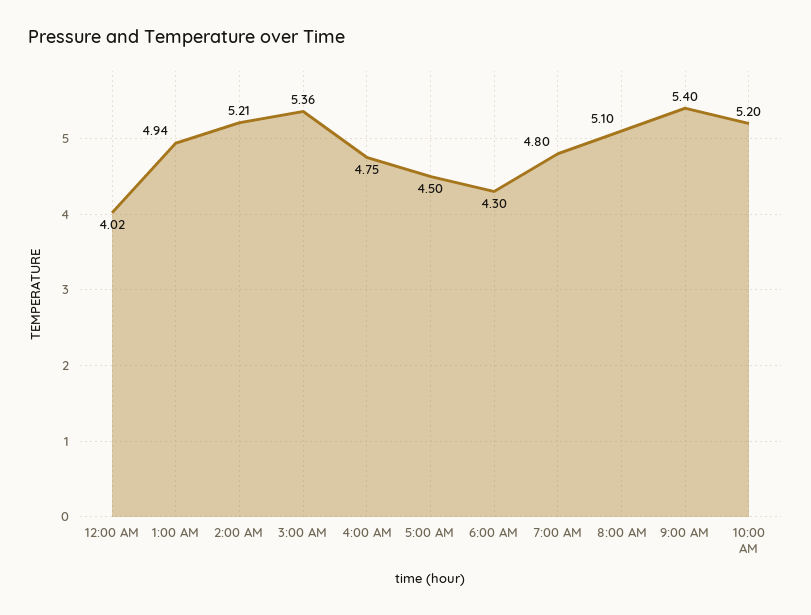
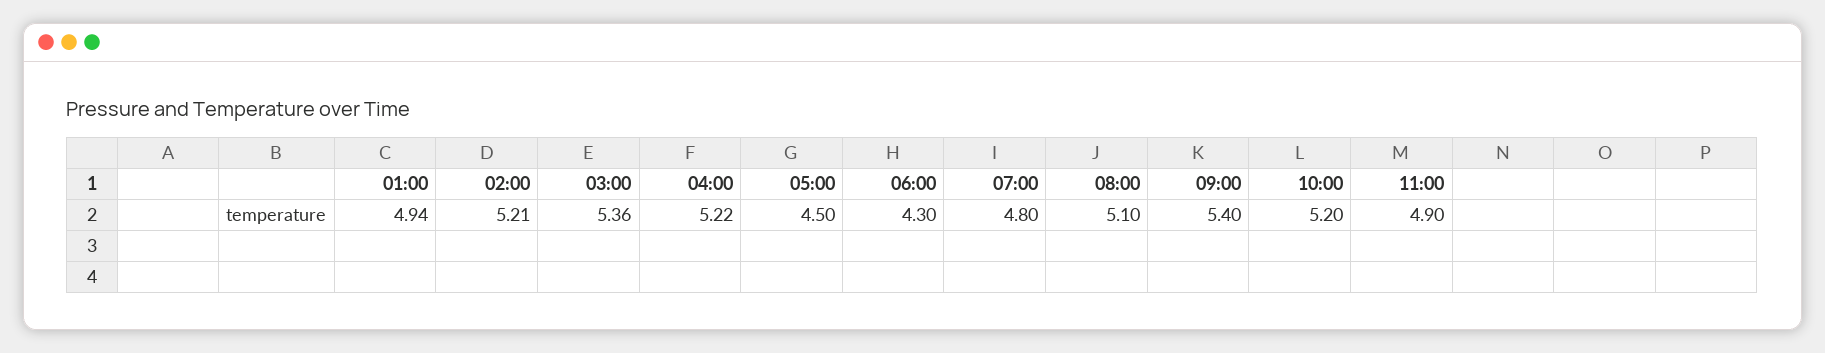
12:00 AM: 4.02 -> none
4:00 AM: 4.75 -> 5.22
11:00: none -> 4.9

